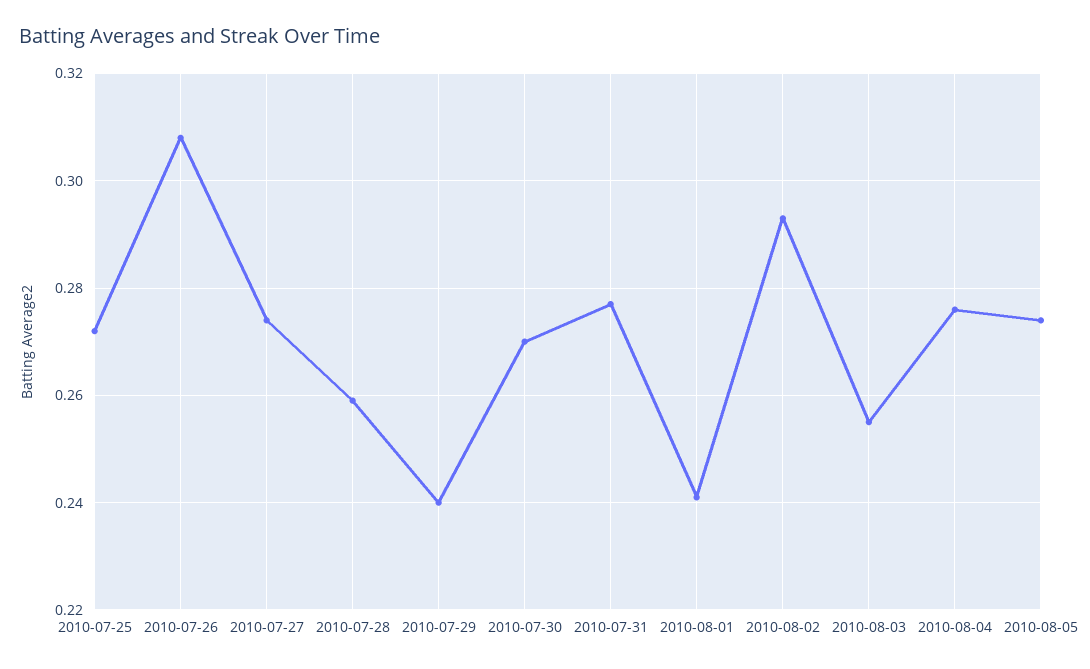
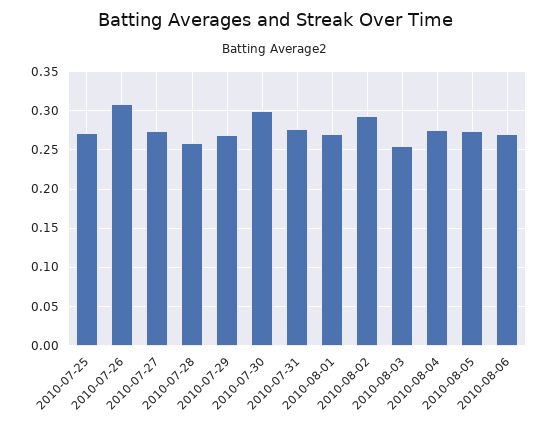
2010-07-29: 0.24 -> 0.27
2010-07-30: 0.27 -> 0.3
2010-08-01: 0.24 -> 0.27
2010-08-06: none -> 0.27

